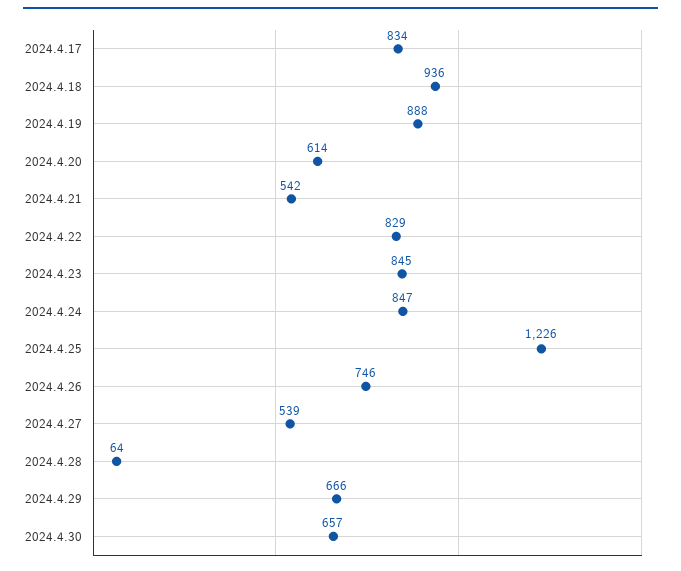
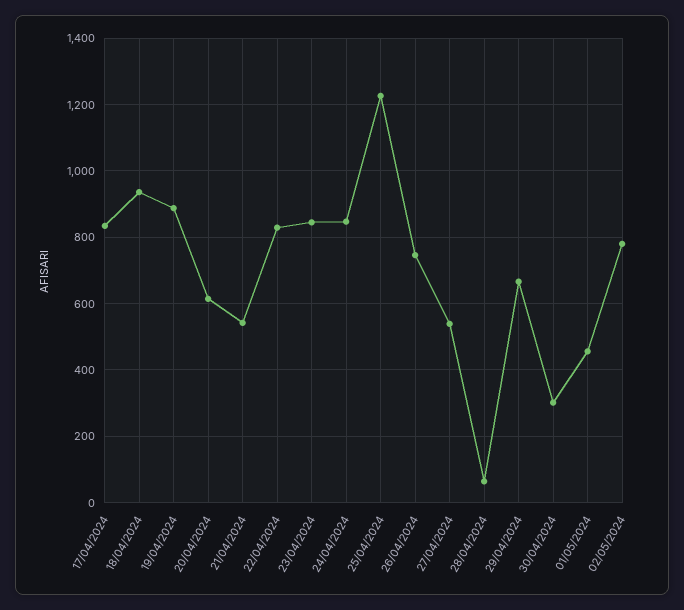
2024.4.30: 657 -> 300
01/05/2024: none -> 460
02/05/2024: none -> 780

